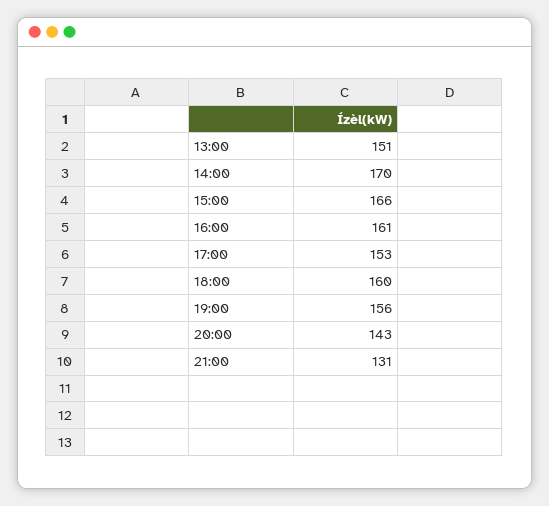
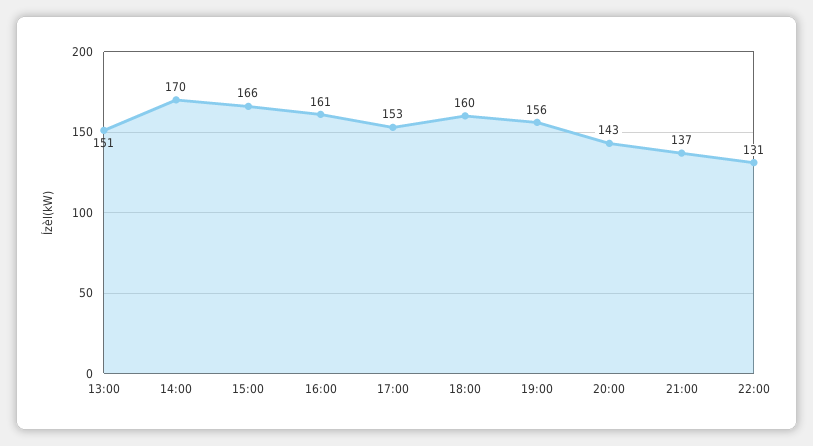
21:00: 131 -> 137
22:00: none -> 131

